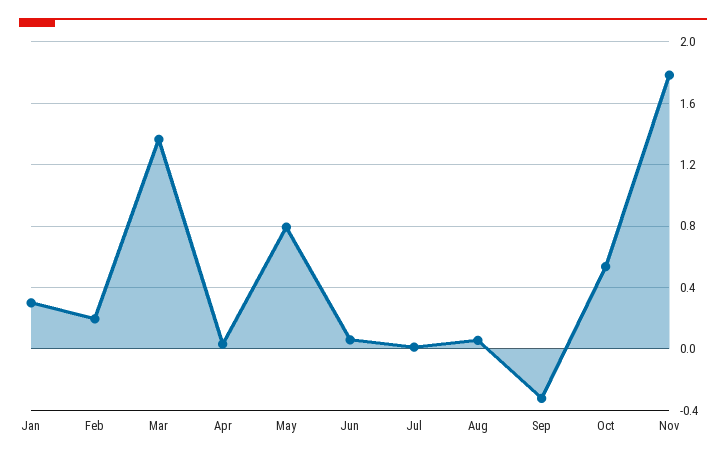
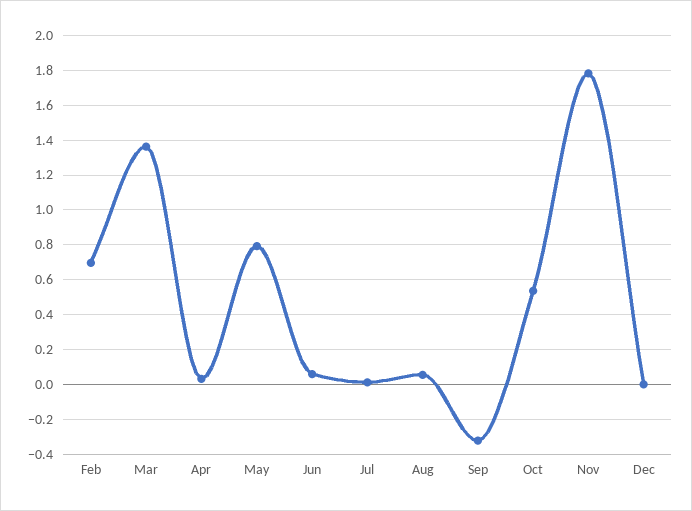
Jan: 0.3 -> none
Feb: 0.2 -> 0.7
Dec: none -> 0

